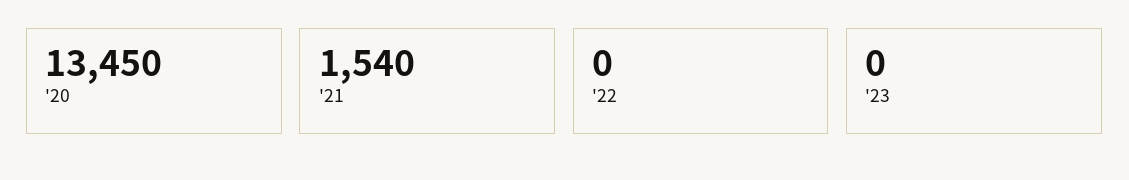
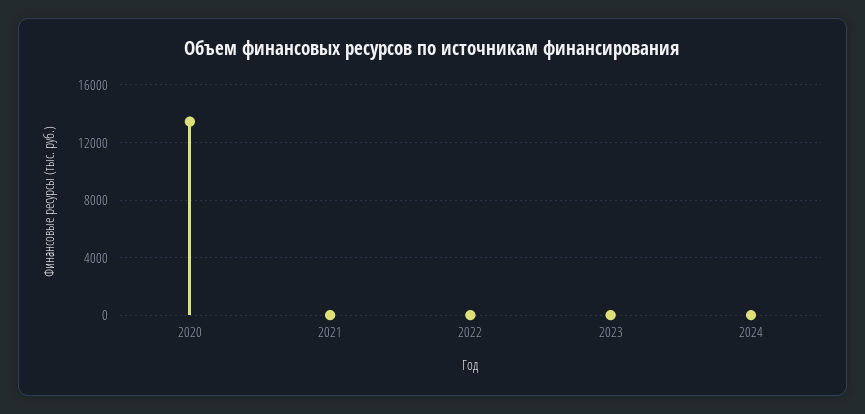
'21: 1540 -> 0
2024: none -> 0

